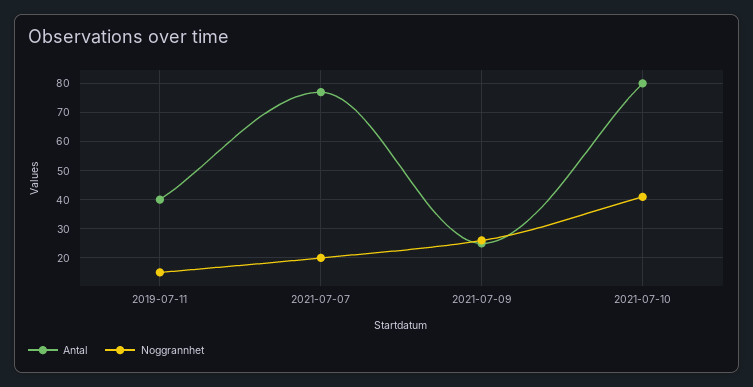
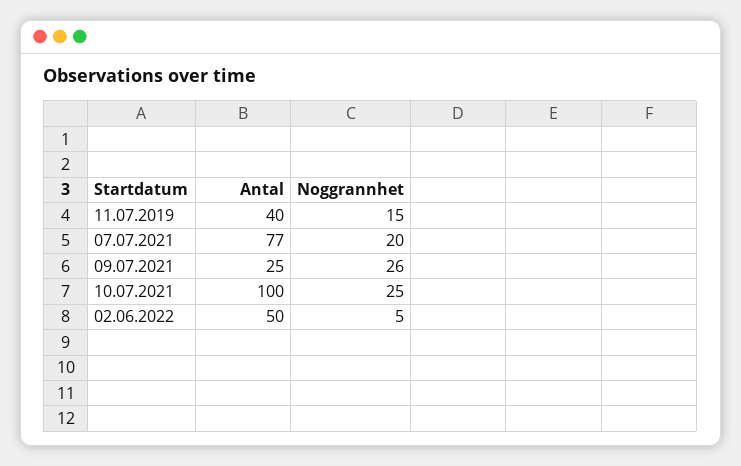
Antal, 2021-07-10: 80 -> 100
Noggrannhet, 2021-07-10: 40 -> 25
Antal, 02.06.2022: none -> 50
Noggrannhet, 02.06.2022: none -> 5

